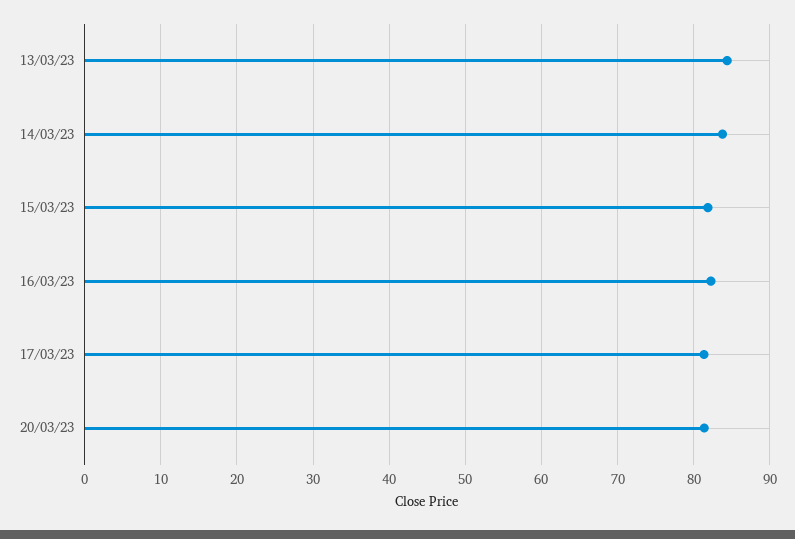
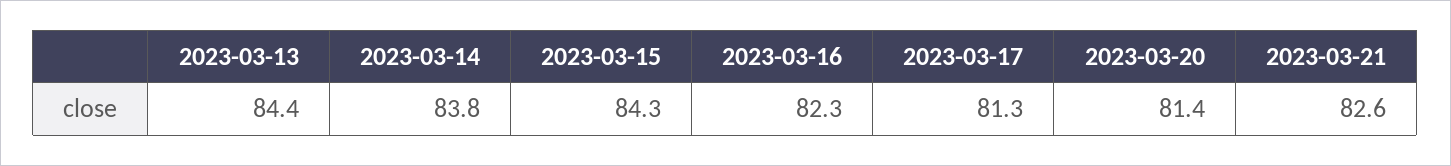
15/03/23: 82 -> 84.3
2023-03-21: none -> 82.6

